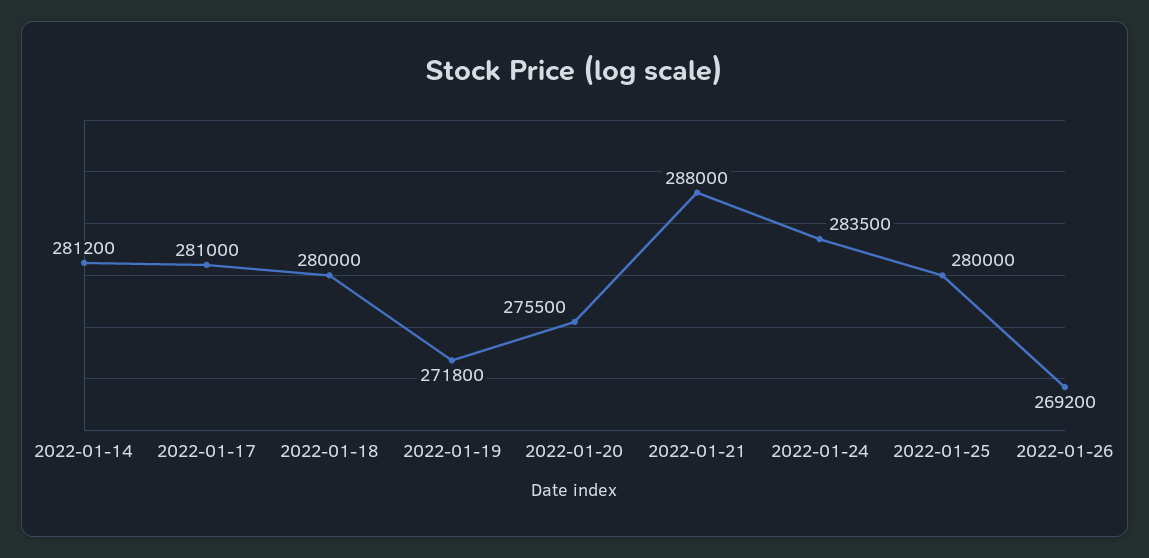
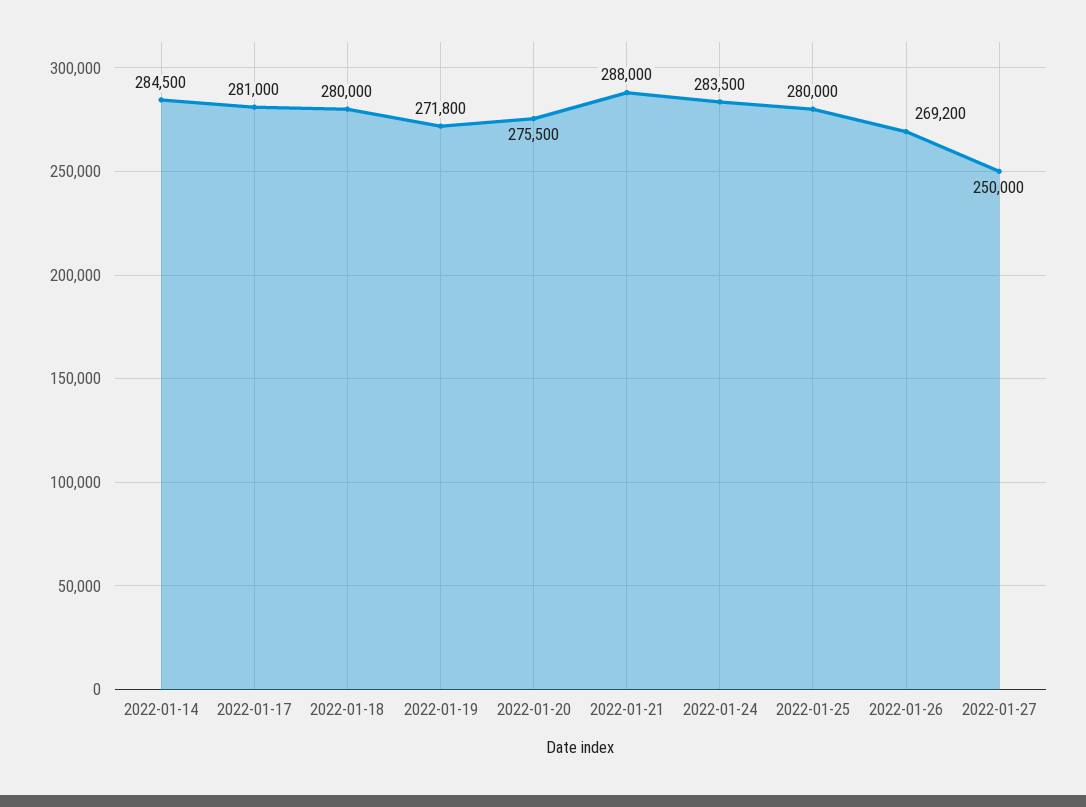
2022-01-14: 281200 -> 284500
2022-01-27: none -> 250000

